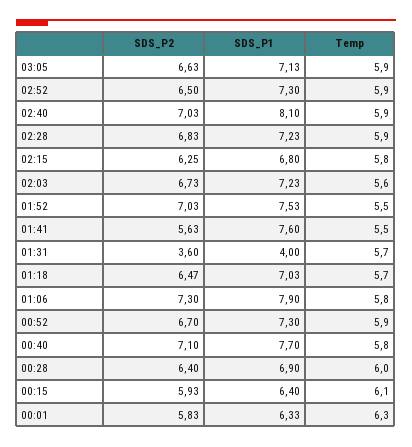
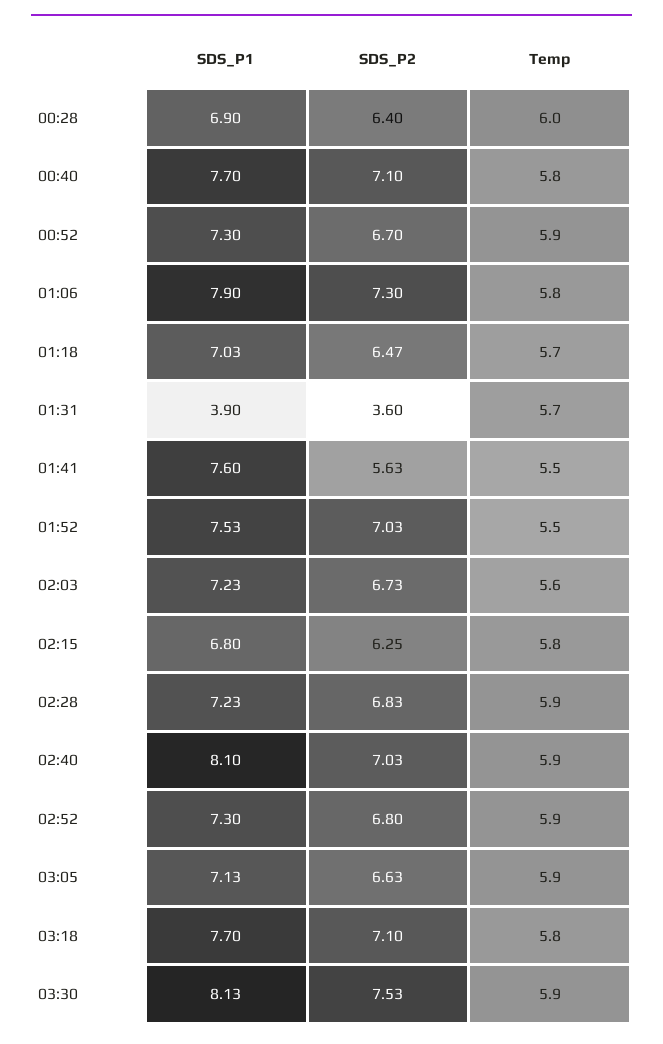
SDS_P2, 02:52: 6.5 -> 6.8
SDS_P1, 01:31: 4 -> 3.9
SDS_P2, 00:15: 5.93 -> none
SDS_P1, 00:15: 6.4 -> none
Temp, 00:15: 6.1 -> none
SDS_P2, 00:01: 5.83 -> none
SDS_P1, 00:01: 6.33 -> none
Temp, 00:01: 6.3 -> none
SDS_P1, 03:18: none -> 7.7
SDS_P2, 03:18: none -> 7.1
Temp, 03:18: none -> 5.8
SDS_P1, 03:30: none -> 8.13
SDS_P2, 03:30: none -> 7.53
Temp, 03:30: none -> 5.9

